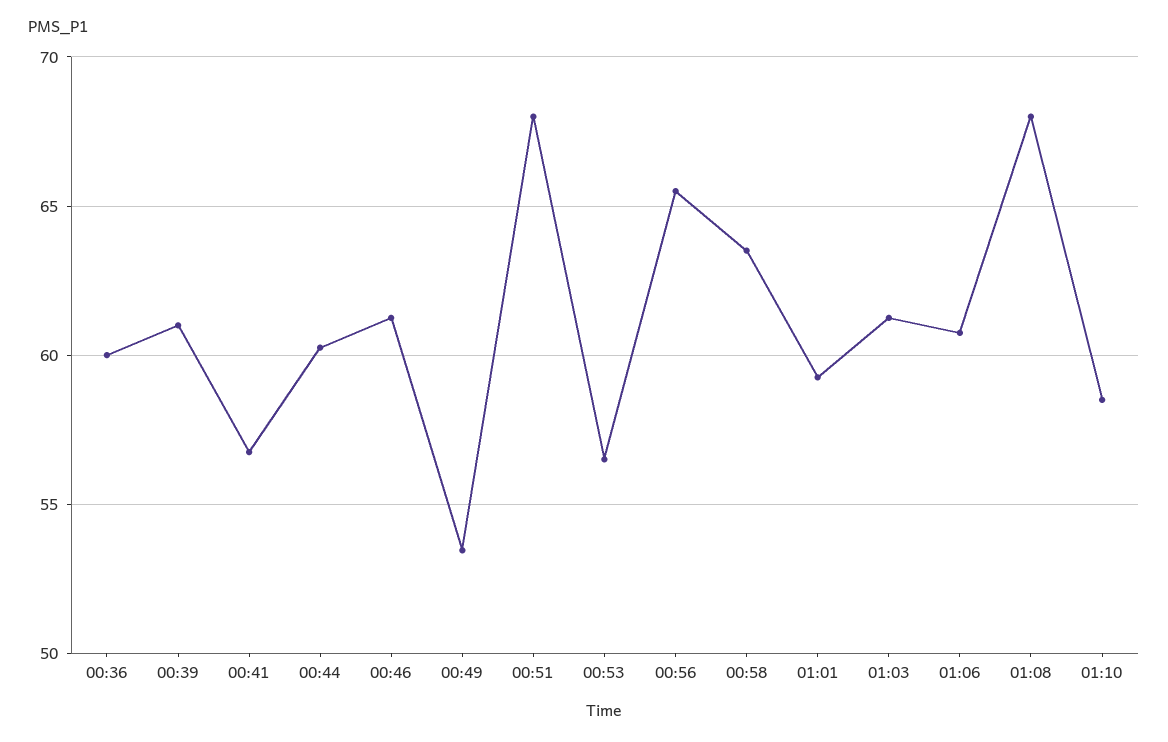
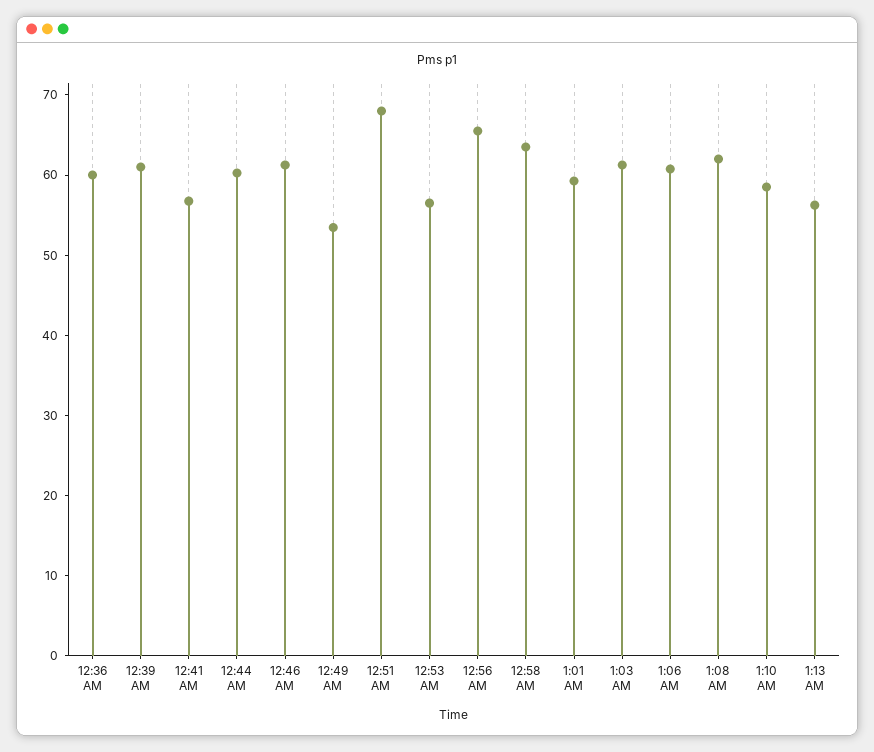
01:08: 68 -> 62
1:13 AM: none -> 56

